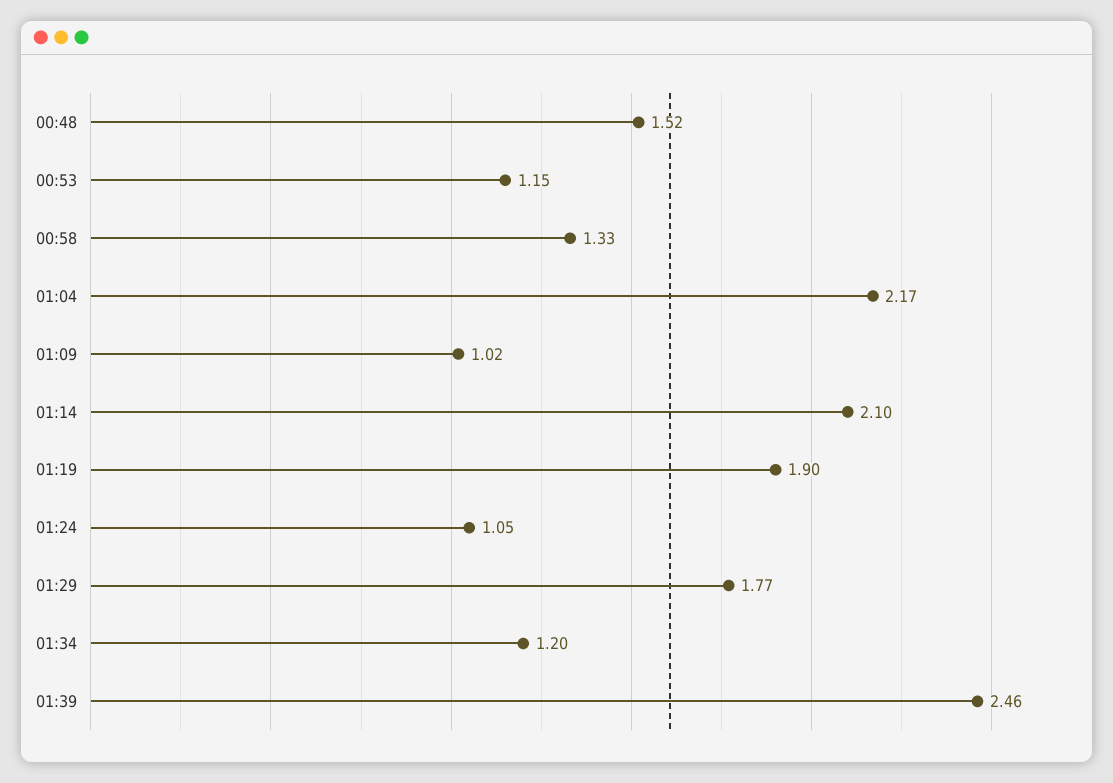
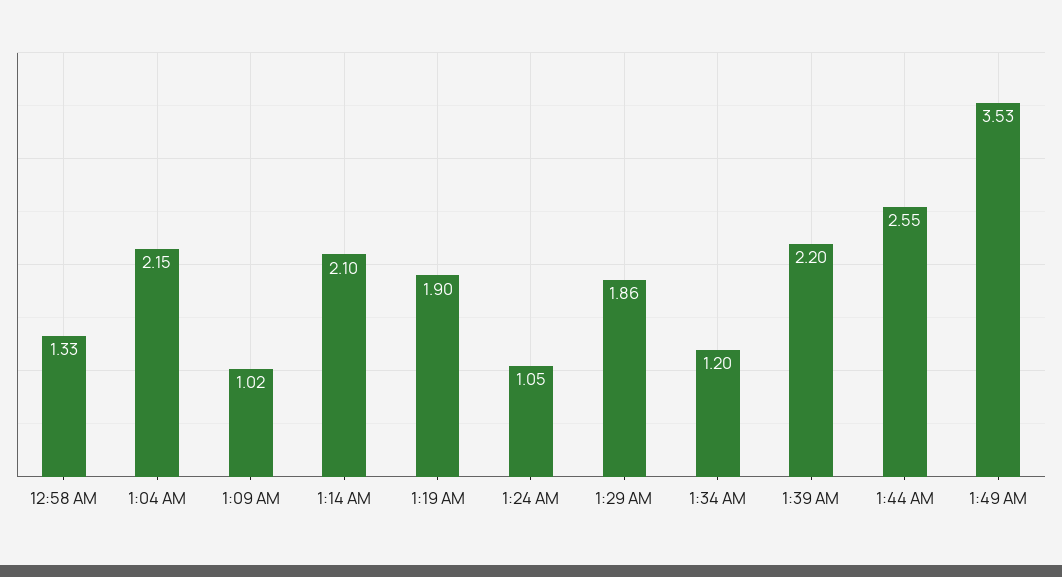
00:48: 1.52 -> none
00:53: 1.15 -> none
01:04: 2.17 -> 2.15
01:29: 1.77 -> 1.86
01:39: 2.46 -> 2.2
1:44 AM: none -> 2.55
1:49 AM: none -> 3.53

